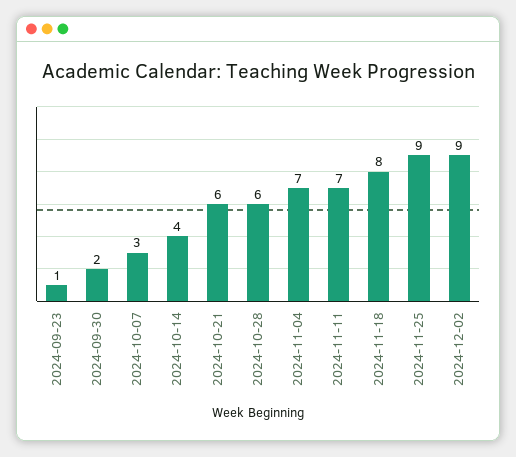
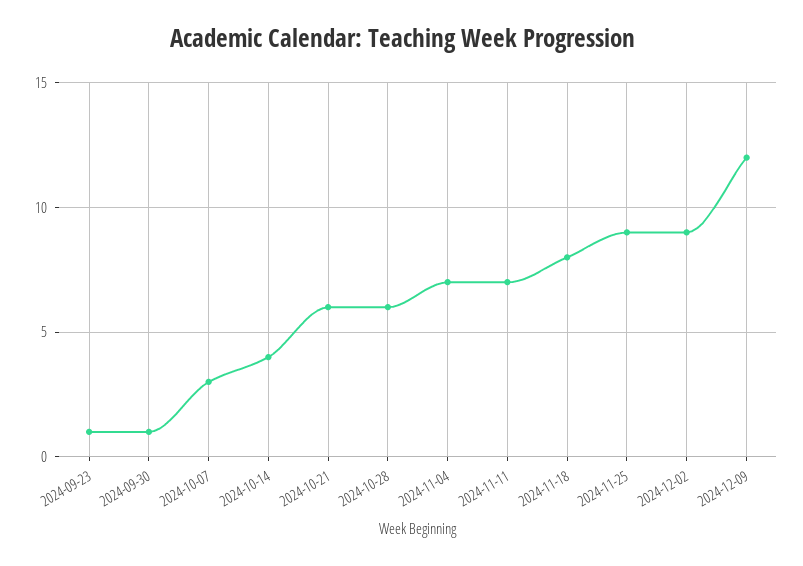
2024-09-30: 2 -> 1
2024-12-09: none -> 12

